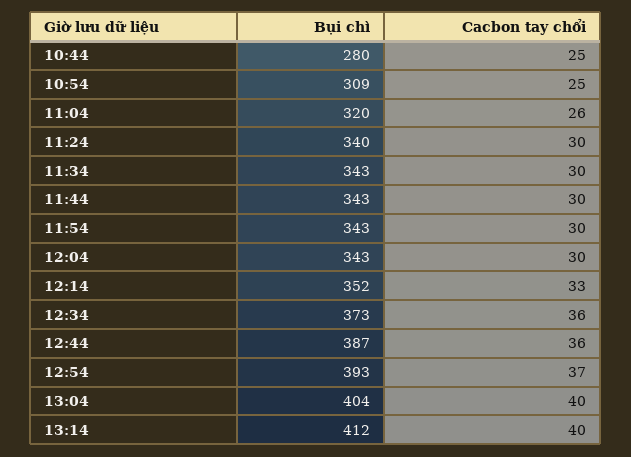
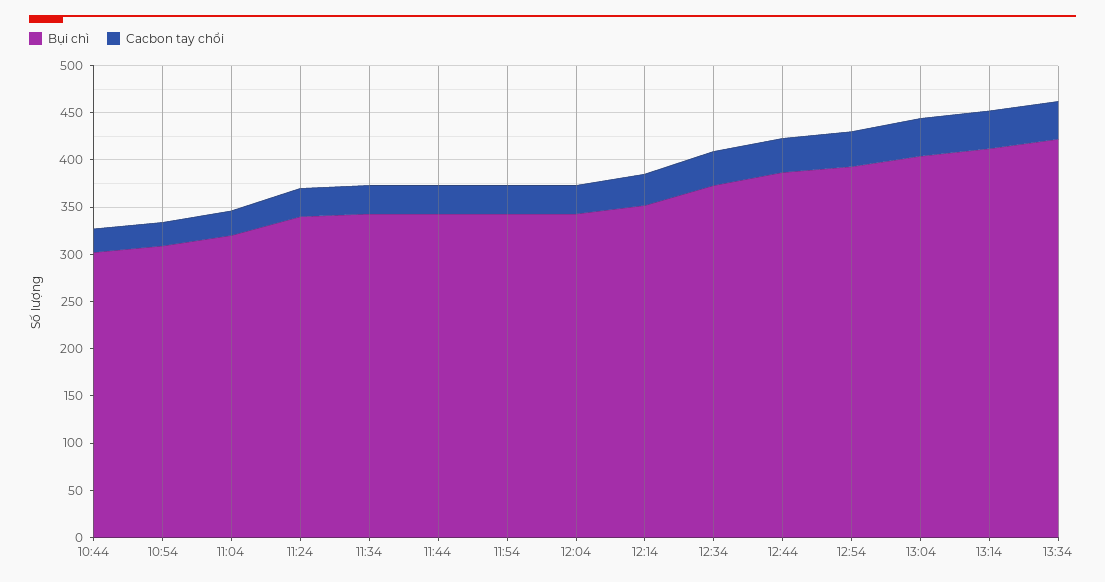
Bụi chì, 10:44: 280 -> 300
Bụi chì, 13:34: none -> 420
Cacbon tay chổi, 13:34: none -> 40

